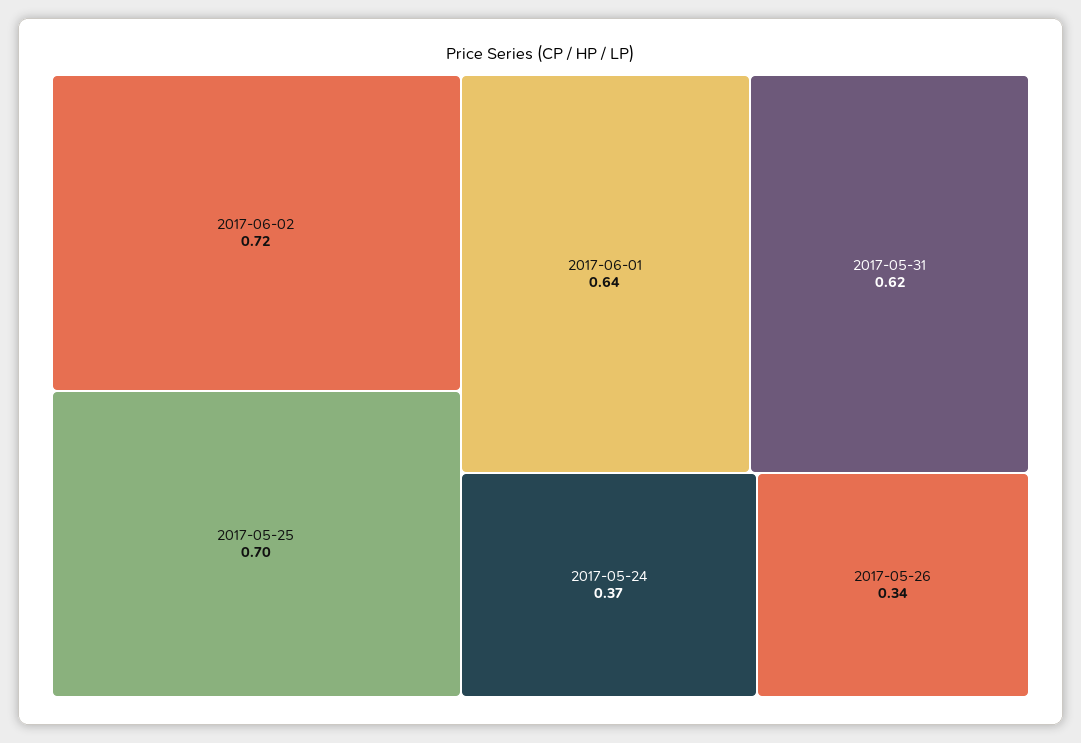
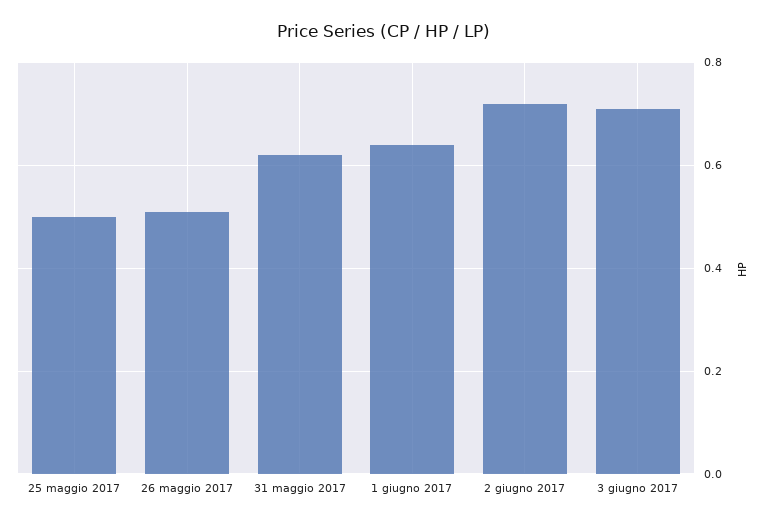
2017-05-25: 0.7 -> 0.5
2017-05-24: 0.37 -> none
2017-05-26: 0.34 -> 0.5
3 giugno 2017: none -> 0.7

